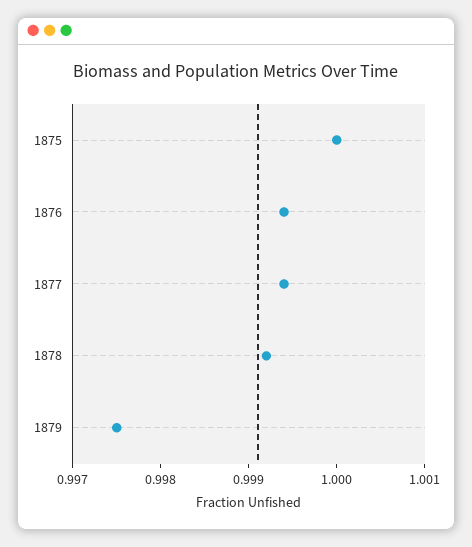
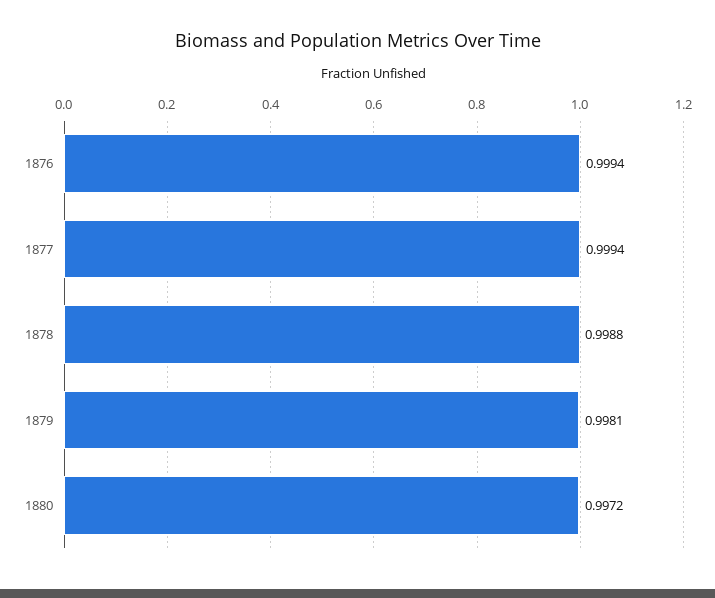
1875: 1 -> none
1878: 0.9992 -> 0.9988
1879: 0.9975 -> 0.9981
1880: none -> 0.9972

